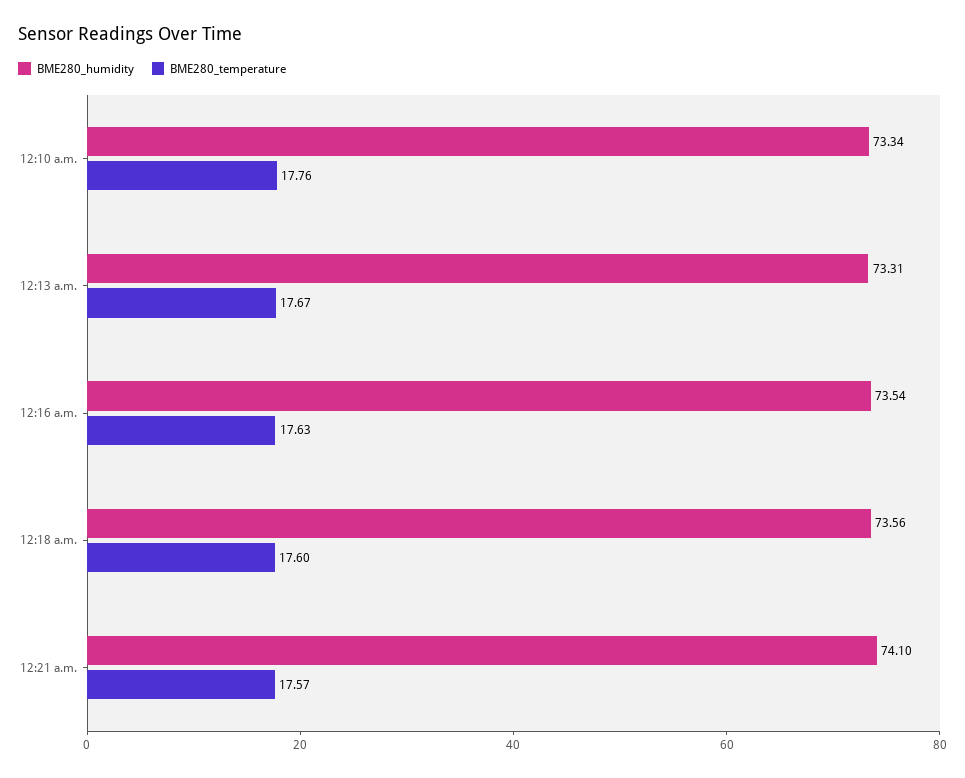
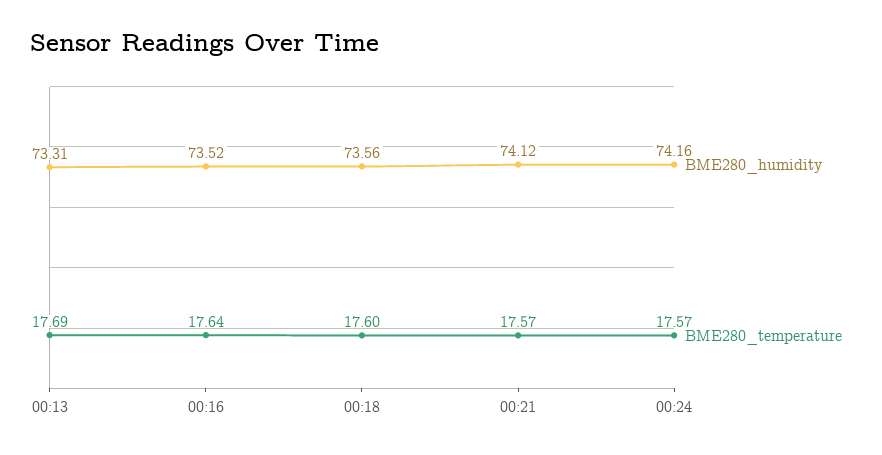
BME280_humidity, 12:10 a.m.: 73.34 -> none
BME280_temperature, 12:10 a.m.: 17.76 -> none
BME280_temperature, 12:13 a.m.: 17.67 -> 17.69
BME280_humidity, 12:16 a.m.: 73.54 -> 73.52
BME280_temperature, 12:16 a.m.: 17.63 -> 17.64
BME280_humidity, 12:21 a.m.: 74.1 -> 74.12
BME280_humidity, 00:24: none -> 74.16
BME280_temperature, 00:24: none -> 17.57

